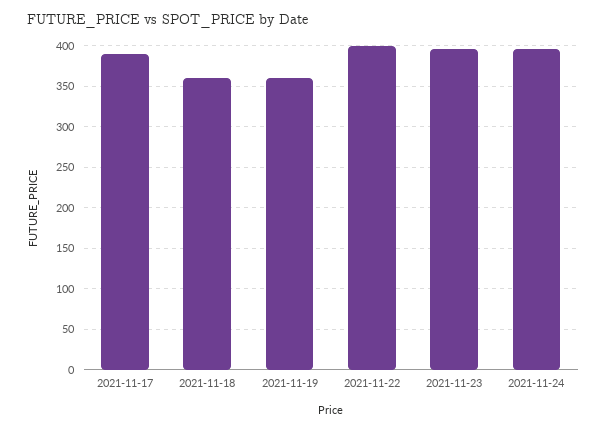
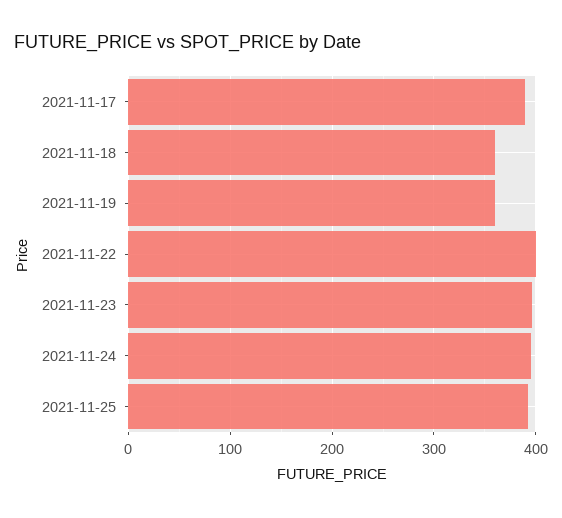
2021-11-25: none -> 390

